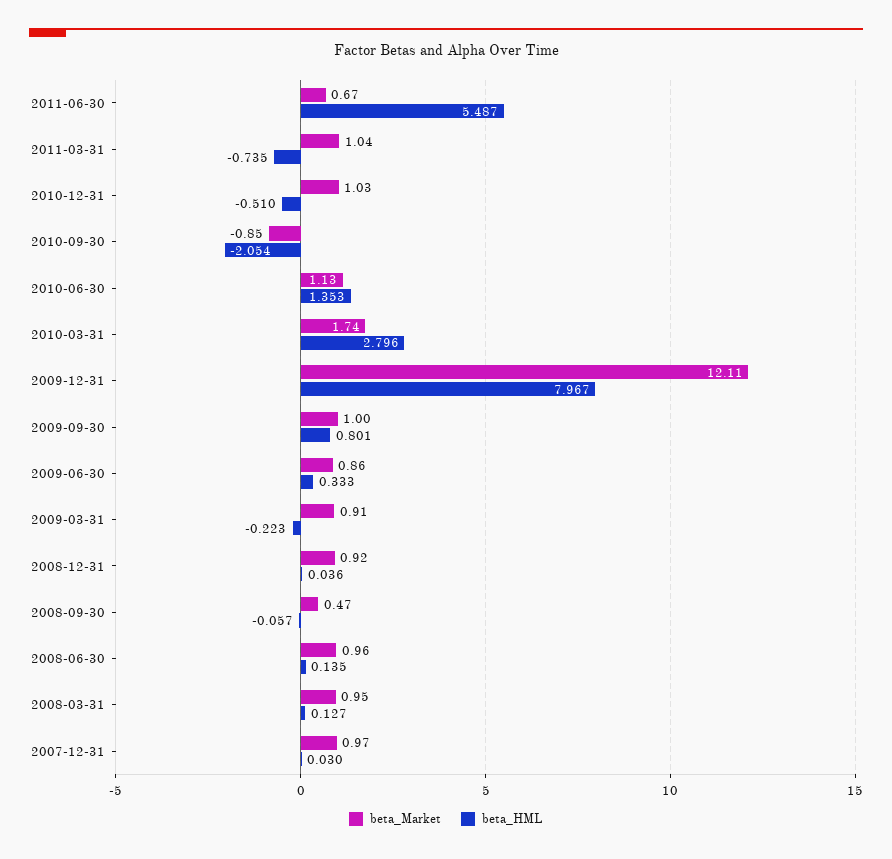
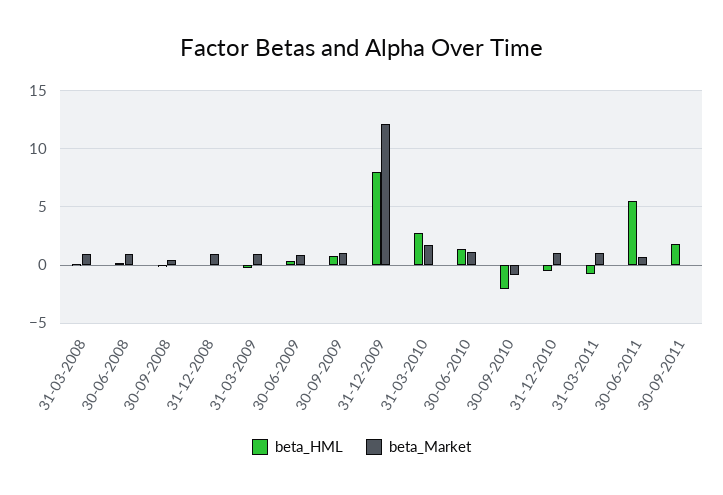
beta_Market, 2007-12-31: 0.97 -> none
beta_HML, 2007-12-31: 0.03 -> none
beta_HML, 30-09-2011: none -> 2
beta_Market, 30-09-2011: none -> 0

